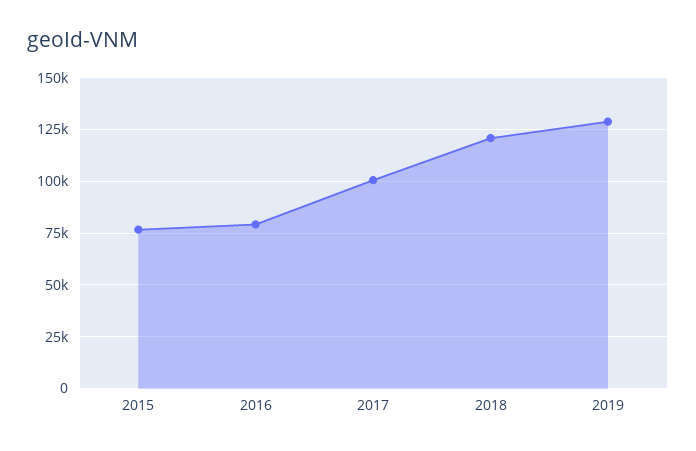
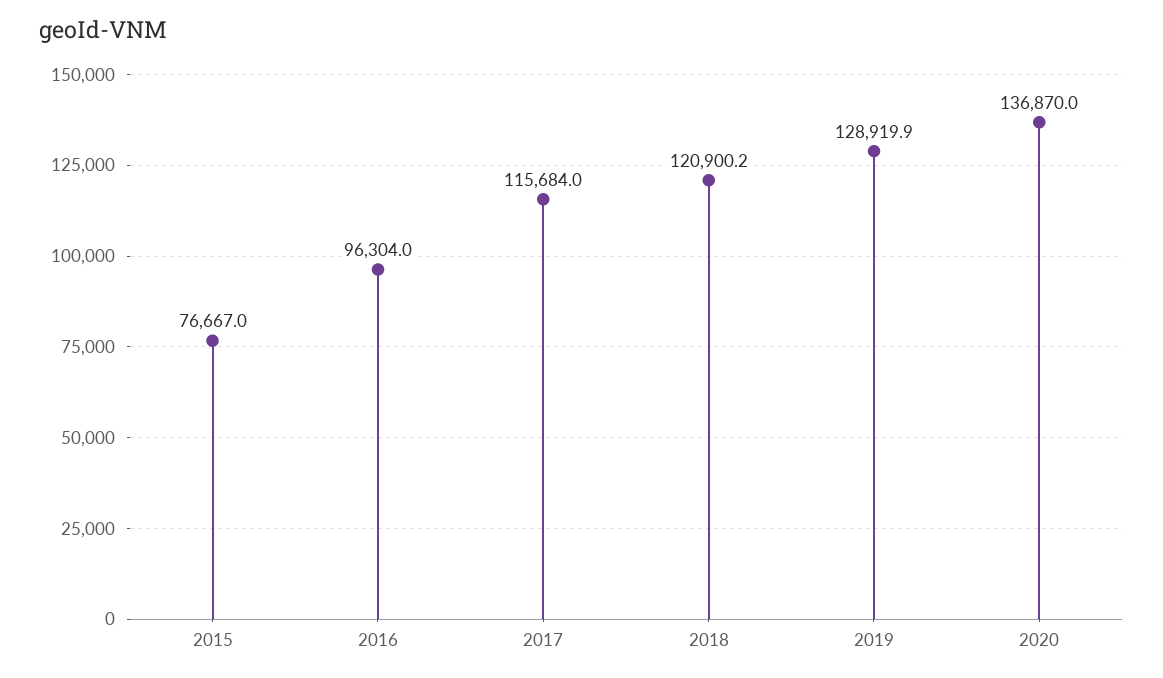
2016: 80000 -> 96304
2017: 100000 -> 115684
2020: none -> 136870

